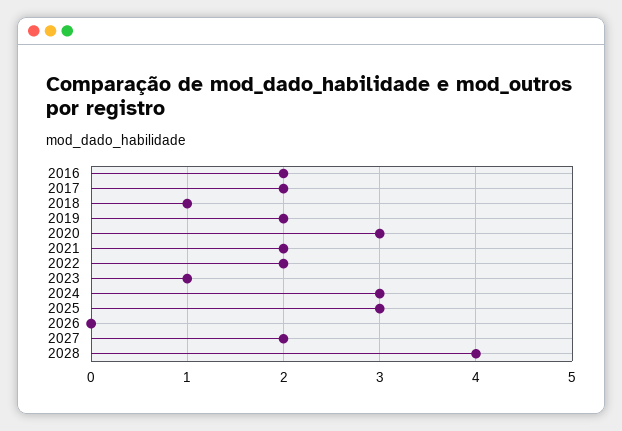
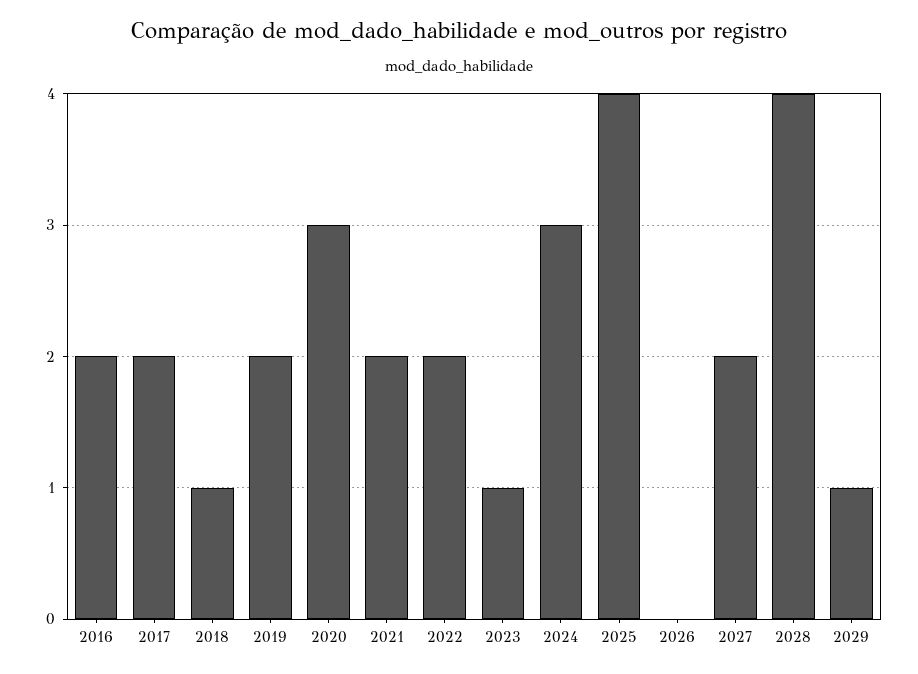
2025: 3 -> 4
2029: none -> 1

